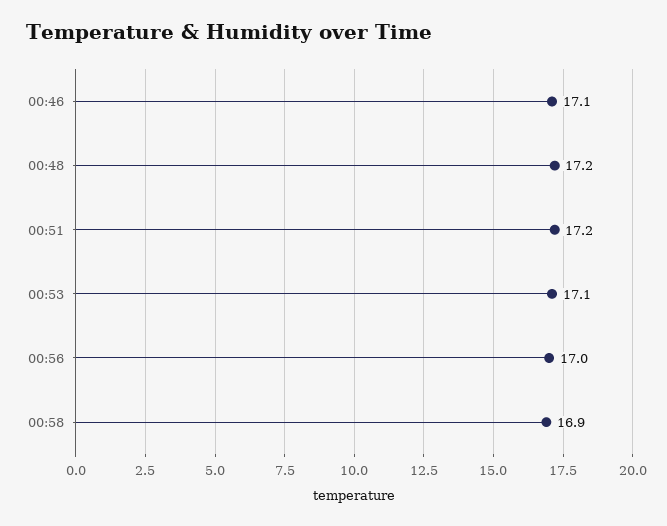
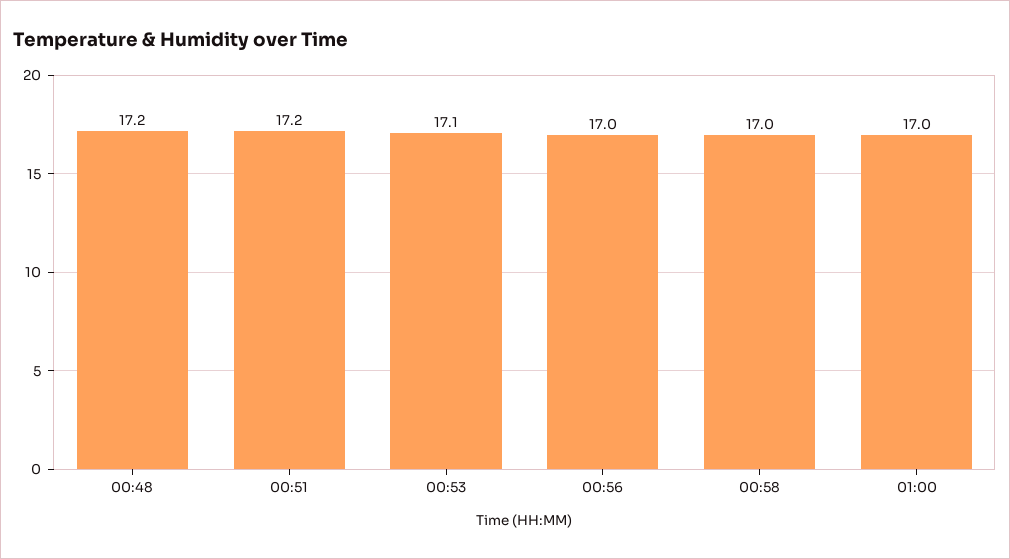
00:46: 17.1 -> none
00:58: 16.9 -> 17
01:00: none -> 17

